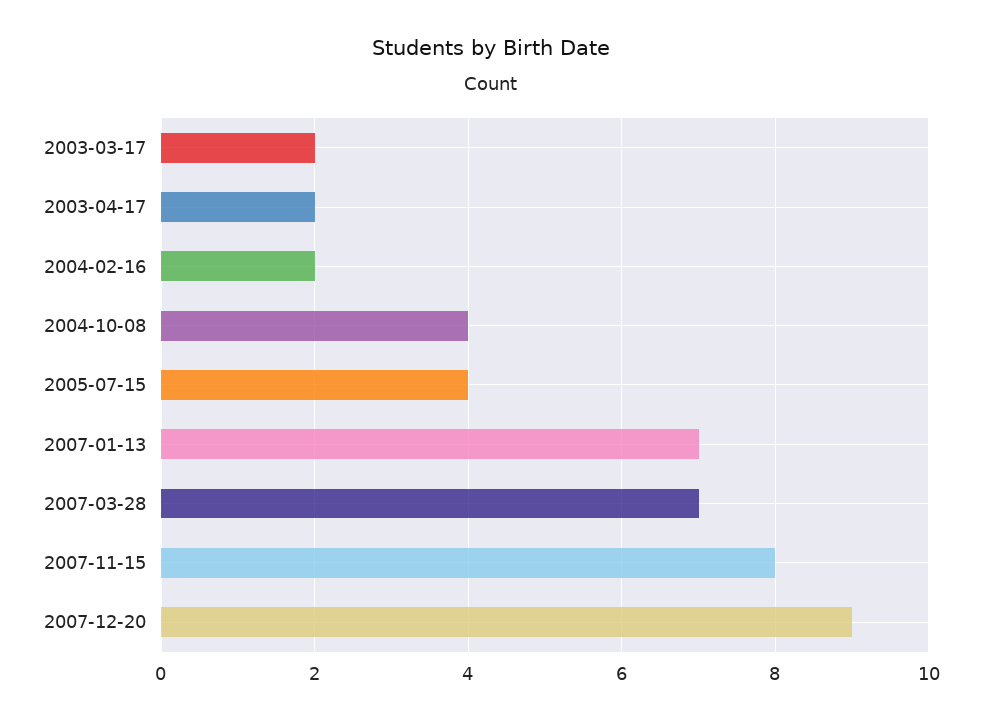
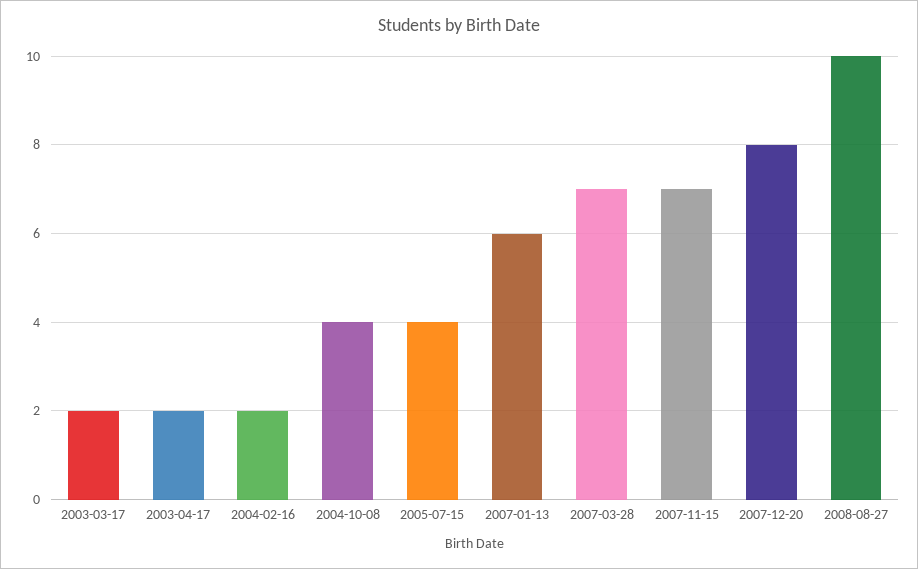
2007-01-13: 7 -> 6
2007-11-15: 8 -> 7
2007-12-20: 9 -> 8
2008-08-27: none -> 10

